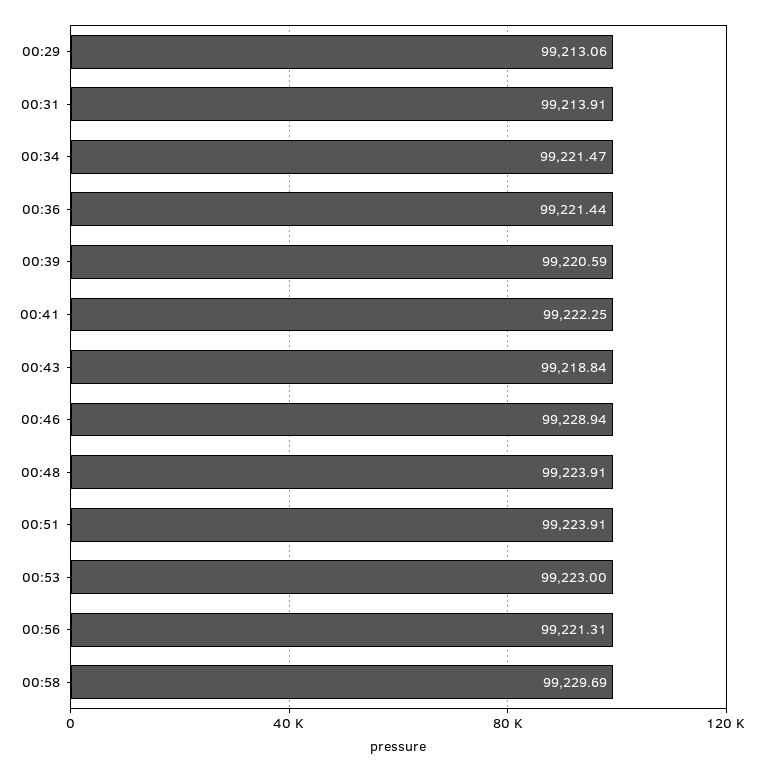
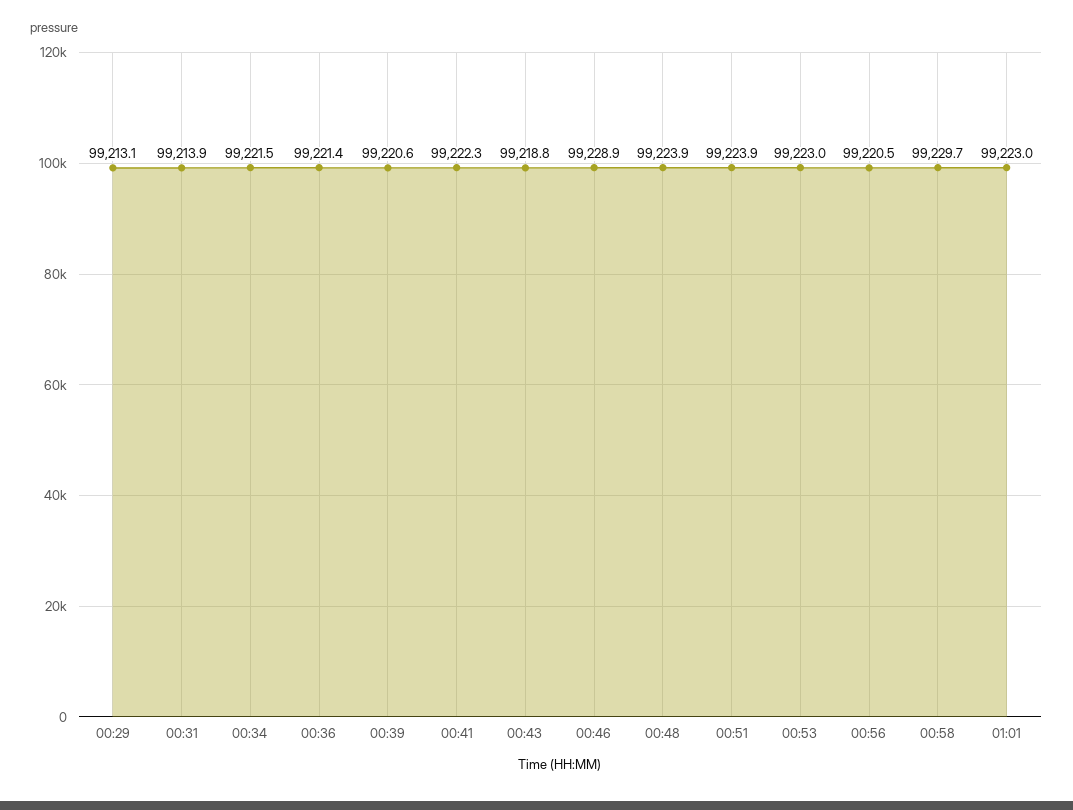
00:56: 99221.31 -> 99220.5
01:01: none -> 99223

